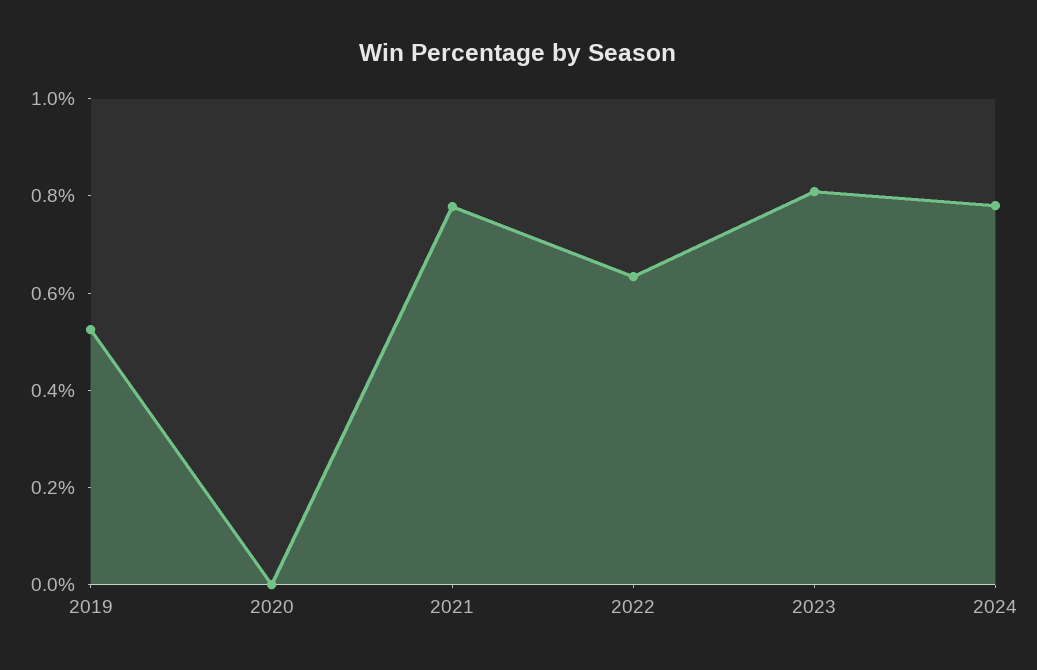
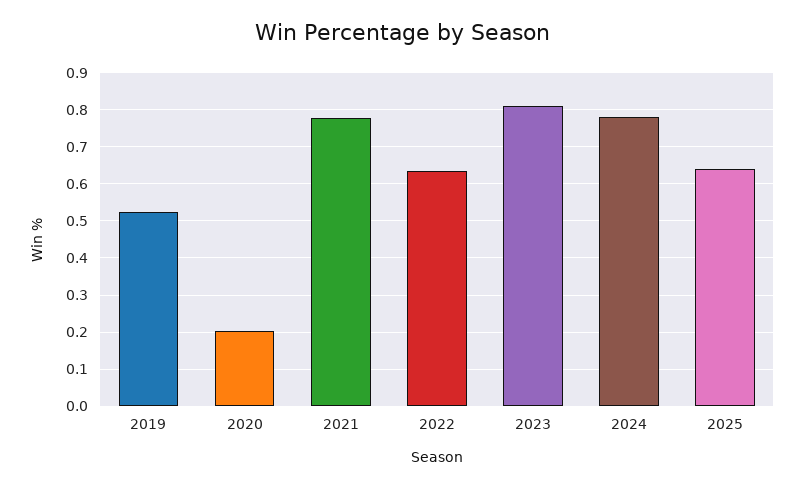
2020: 0 -> 0.2
2025: none -> 0.64

